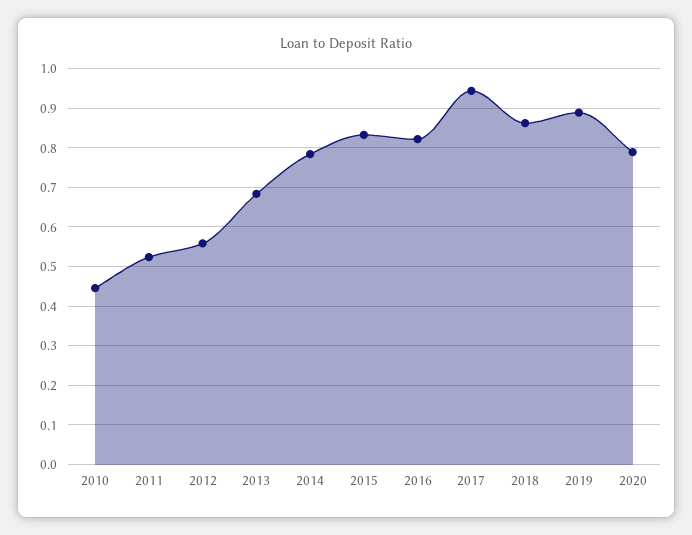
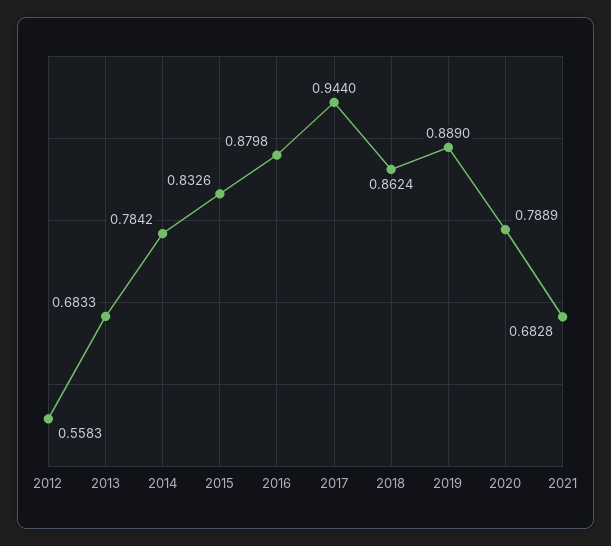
2010: 0.44 -> none
2011: 0.52 -> none
2016: 0.82 -> 0.8798
2021: none -> 0.6828

